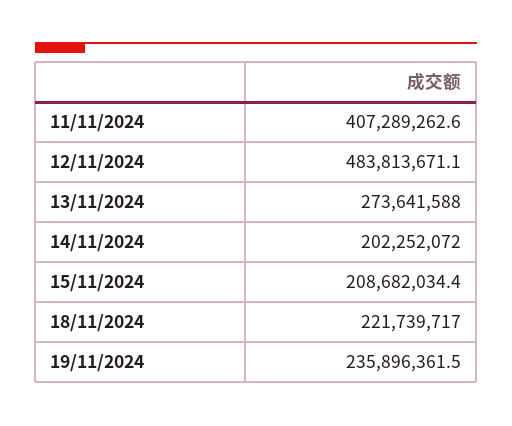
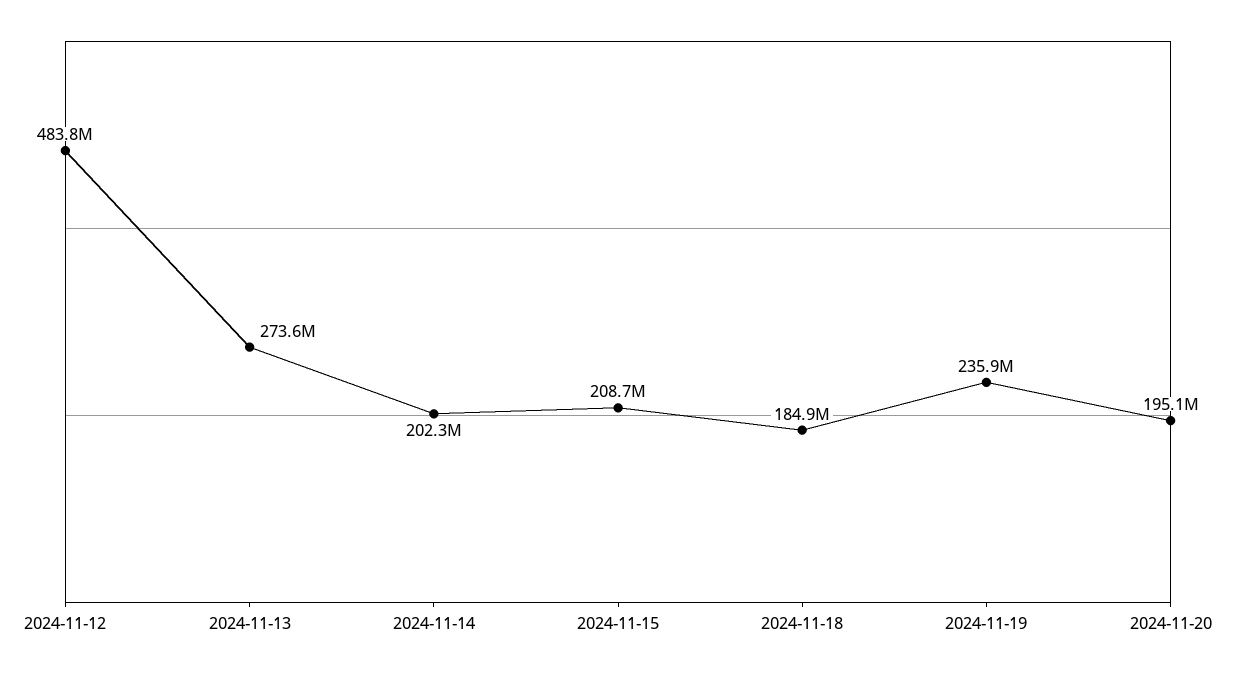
11/11/2024: 407289262.6 -> none
18/11/2024: 221739717 -> 184900000
2024-11-20: none -> 195100000

